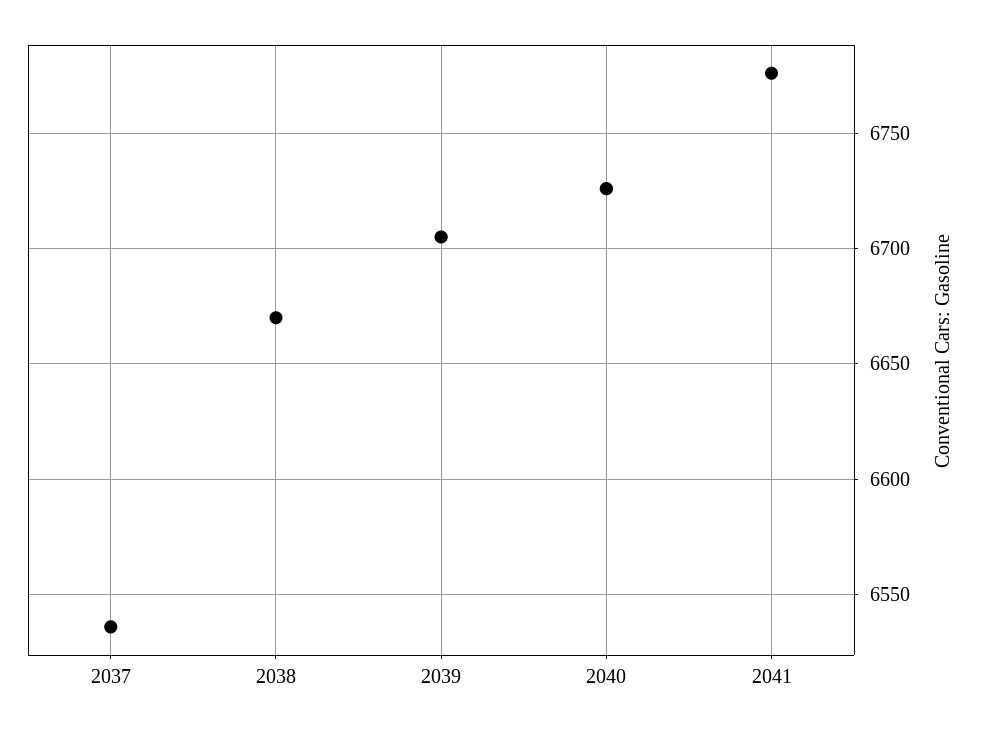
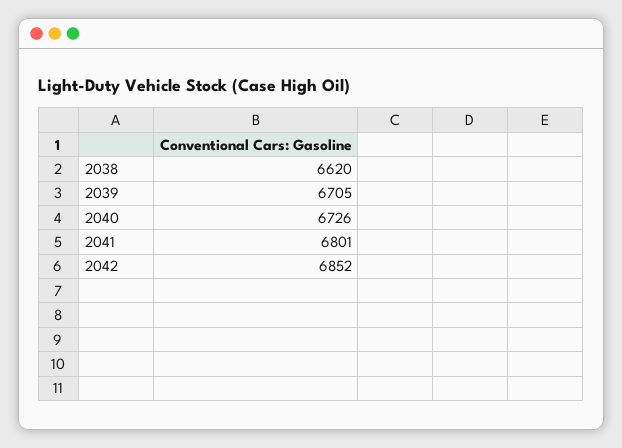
2037: 6535 -> none
2038: 6670 -> 6620
2041: 6775 -> 6801
2042: none -> 6852

